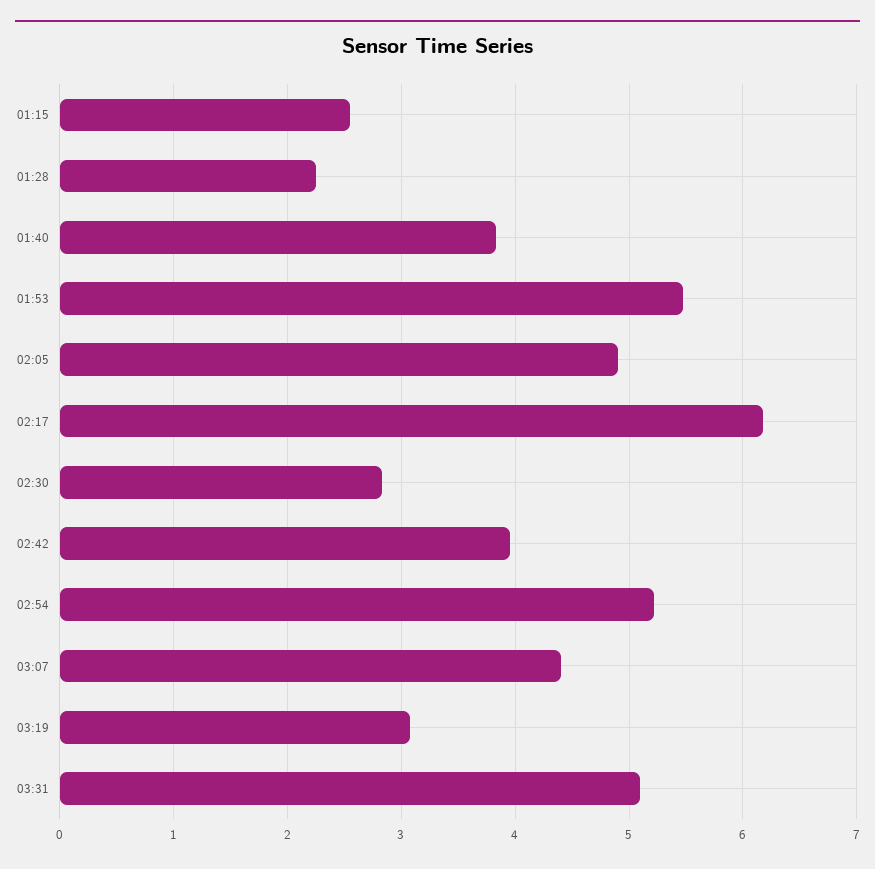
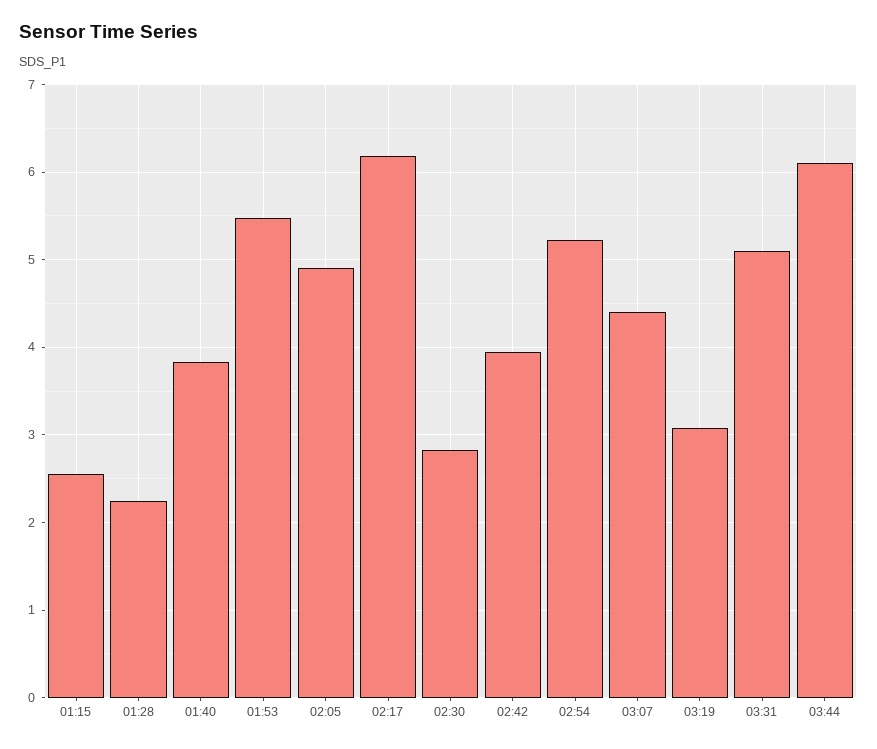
03:44: none -> 6.1

